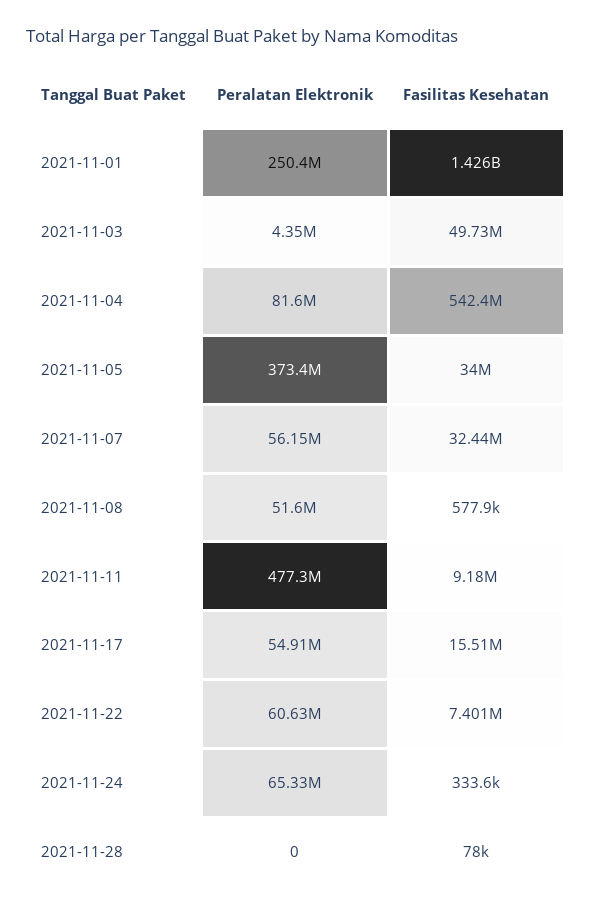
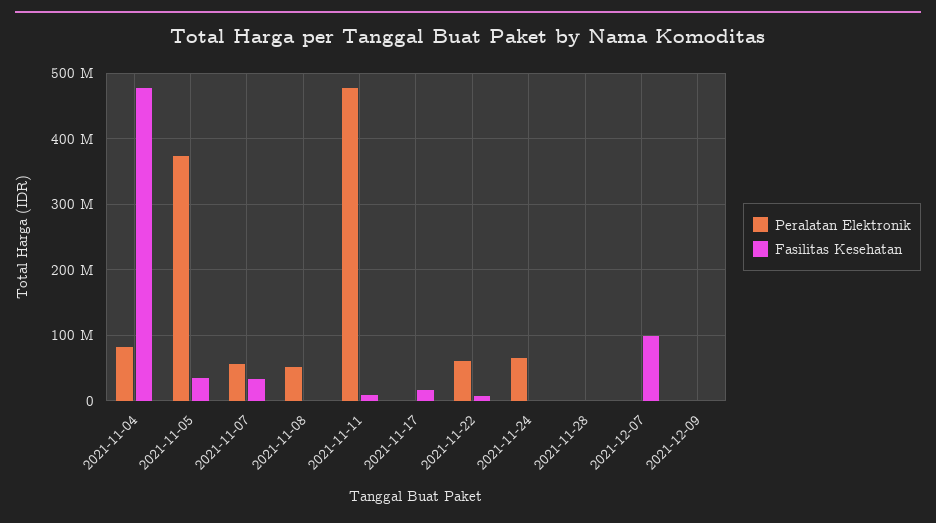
Peralatan Elektronik, 2021-11-01: 250400000 -> none
Fasilitas Kesehatan, 2021-11-01: 1426000000 -> none
Peralatan Elektronik, 2021-11-03: 4350000 -> none
Fasilitas Kesehatan, 2021-11-03: 49730000 -> none
Fasilitas Kesehatan, 2021-11-04: 542400000 -> 480000000
Peralatan Elektronik, 2021-11-17: 54910000 -> 0
Peralatan Elektronik, 2021-12-07: none -> 0
Fasilitas Kesehatan, 2021-12-07: none -> 100000000
Peralatan Elektronik, 2021-12-09: none -> 0
Fasilitas Kesehatan, 2021-12-09: none -> 0

